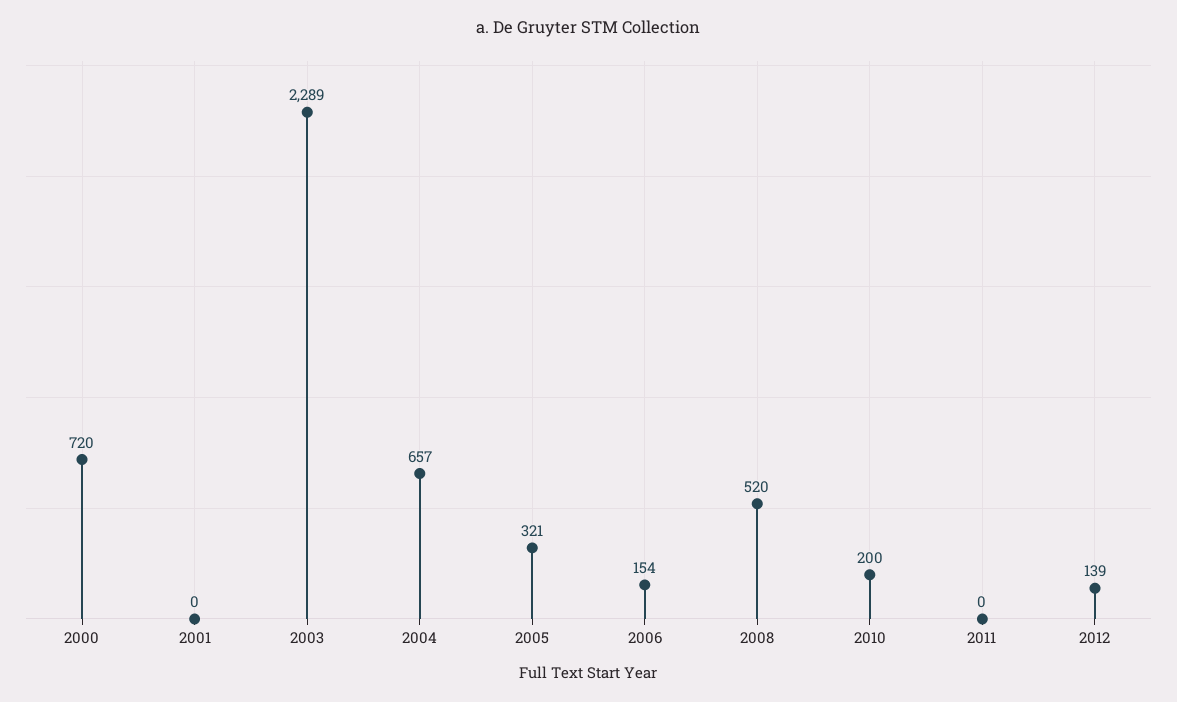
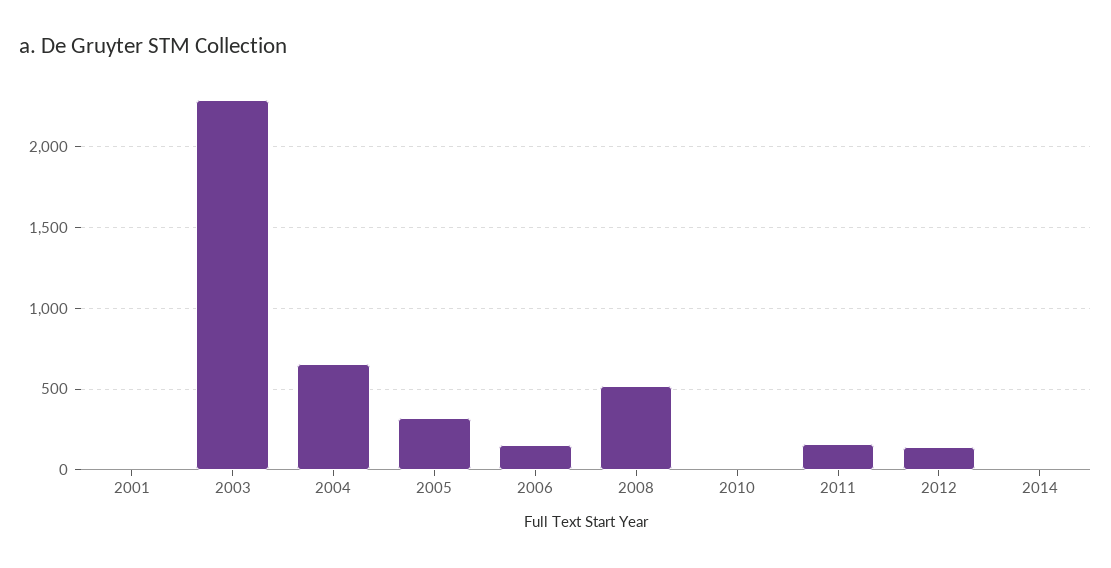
2000: 720 -> none
2010: 200 -> 0
2011: 0 -> 150
2014: none -> 0

